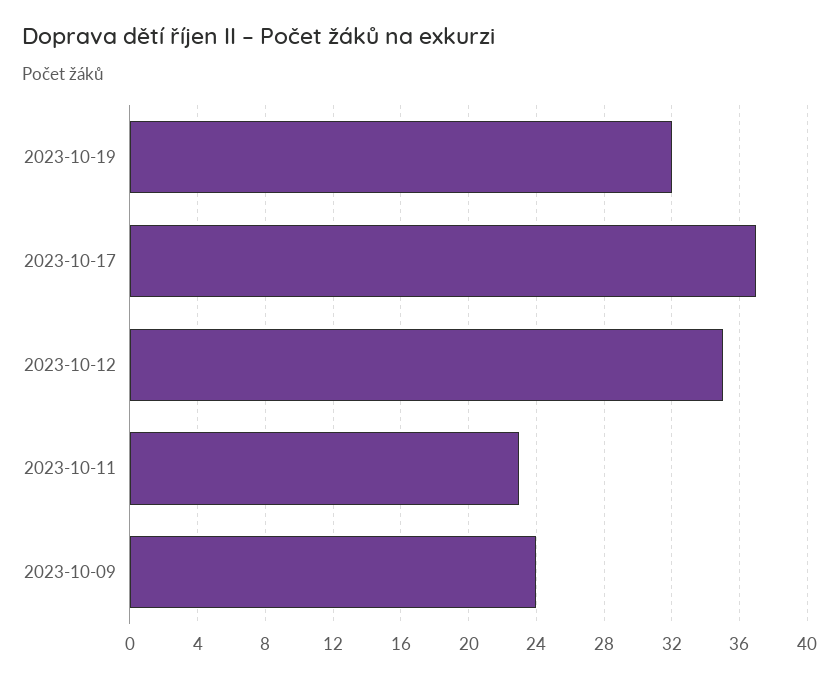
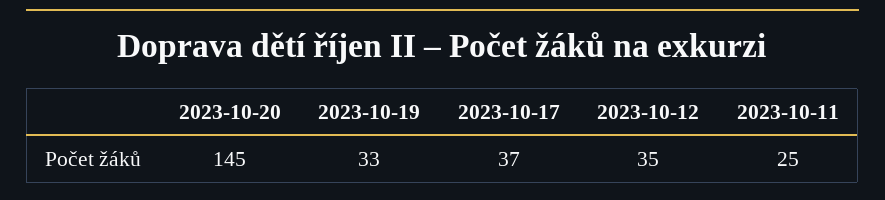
2023-10-19: 32 -> 33
2023-10-11: 23 -> 25
2023-10-09: 24 -> none
2023-10-20: none -> 145

